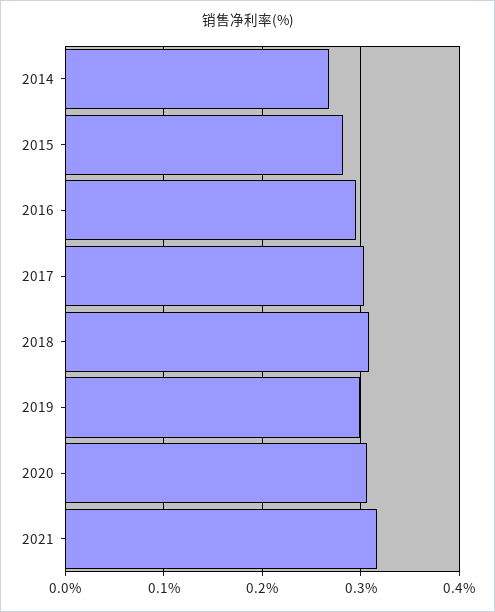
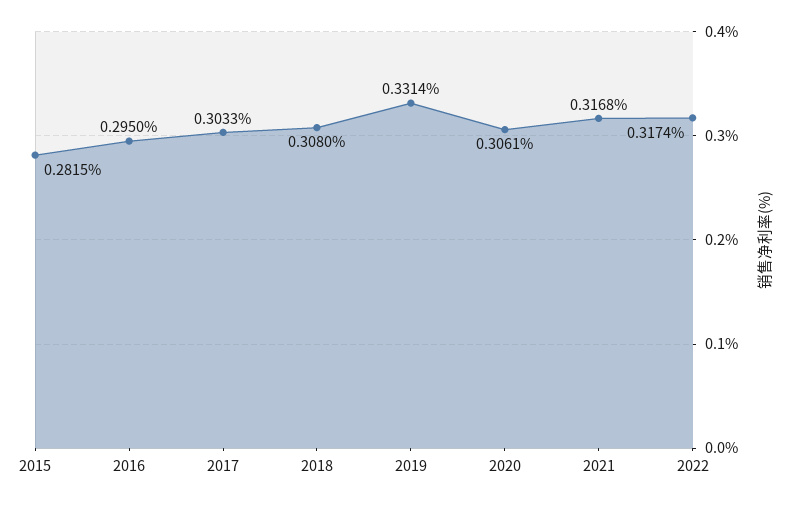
2014: 0.27 -> none
2019: 0.3 -> 0.3314
2022: none -> 0.3174

